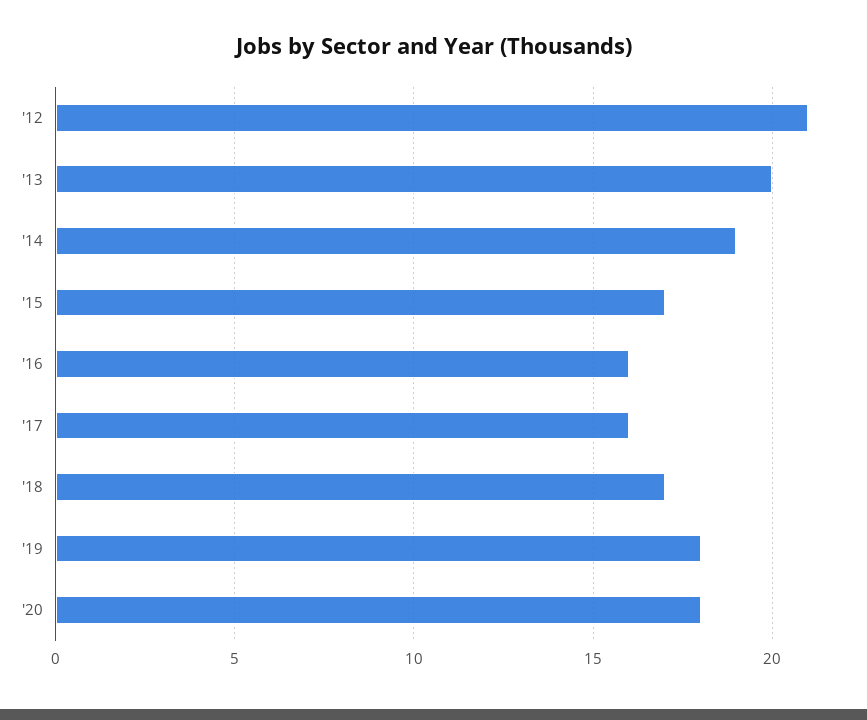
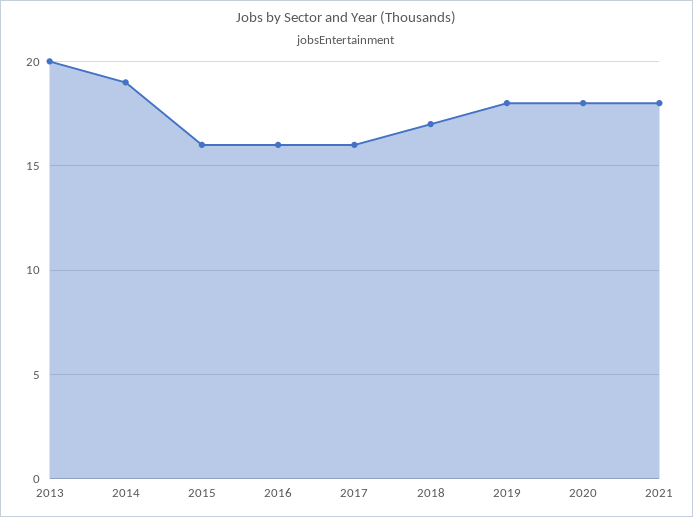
'12: 21 -> none
'15: 17 -> 16
2021: none -> 18

